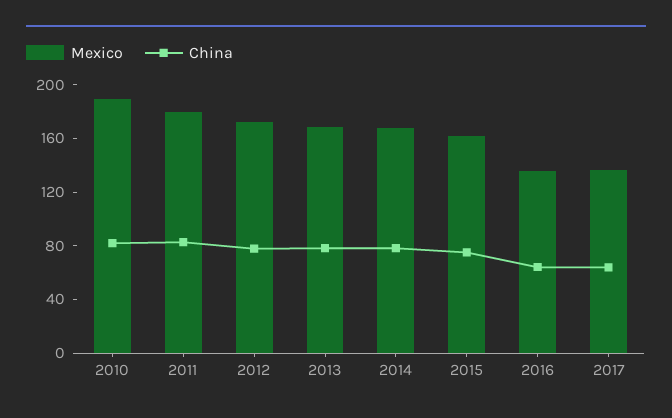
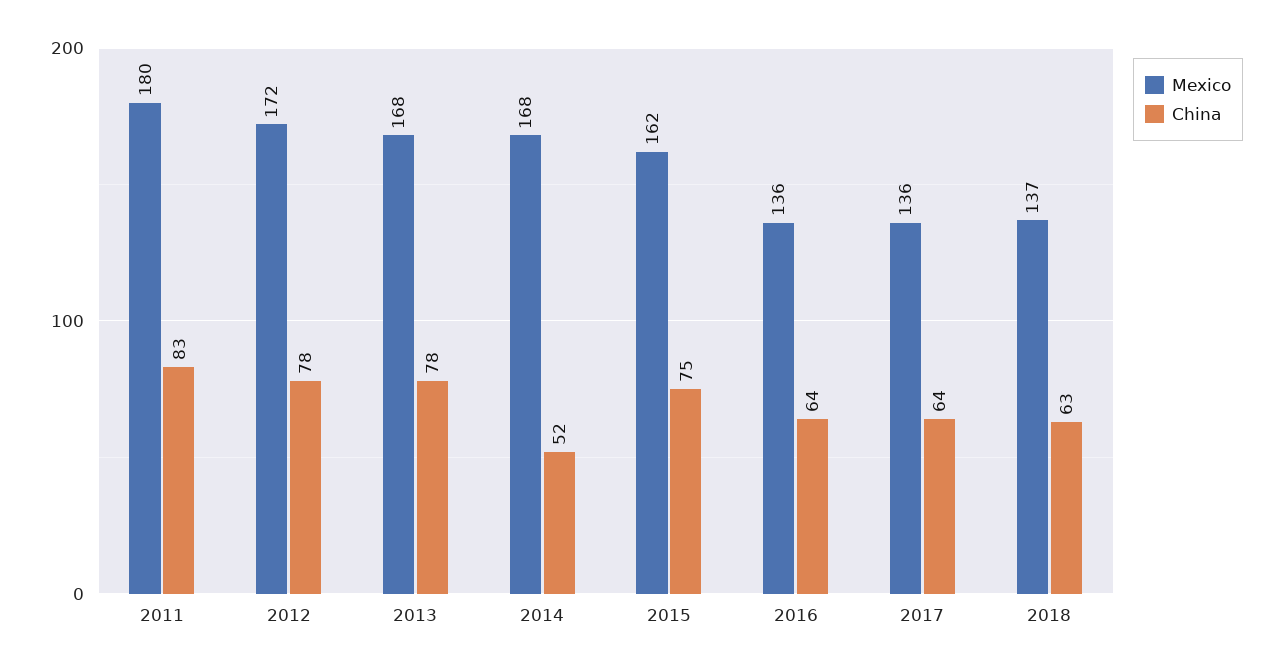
Mexico, 2010: 190 -> none
China, 2010: 80 -> none
China, 2014: 80 -> 52
Mexico, 2018: none -> 137
China, 2018: none -> 63

